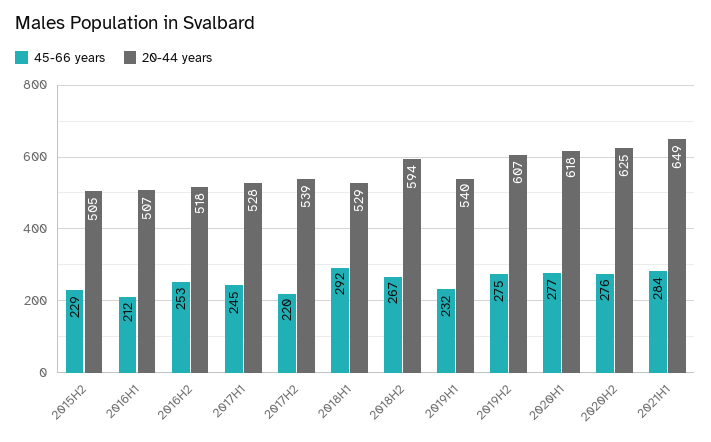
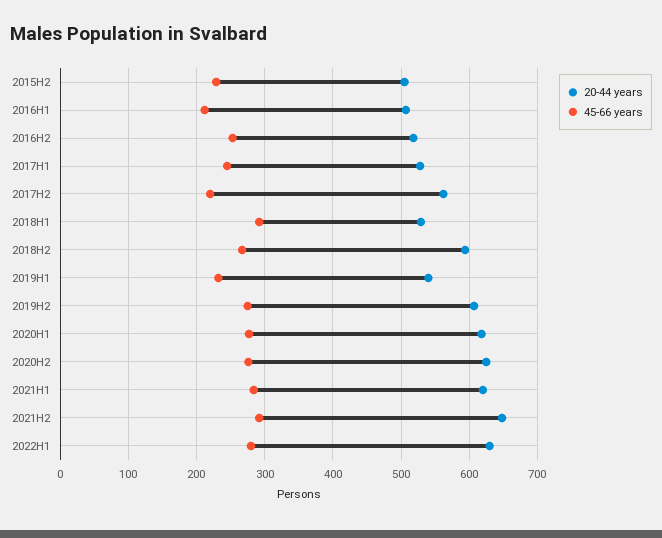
20-44 years, 2017H2: 539 -> 560
20-44 years, 2021H1: 649 -> 620
20-44 years, 2021H2: none -> 650
45-66 years, 2021H2: none -> 290
20-44 years, 2022H1: none -> 630
45-66 years, 2022H1: none -> 280

